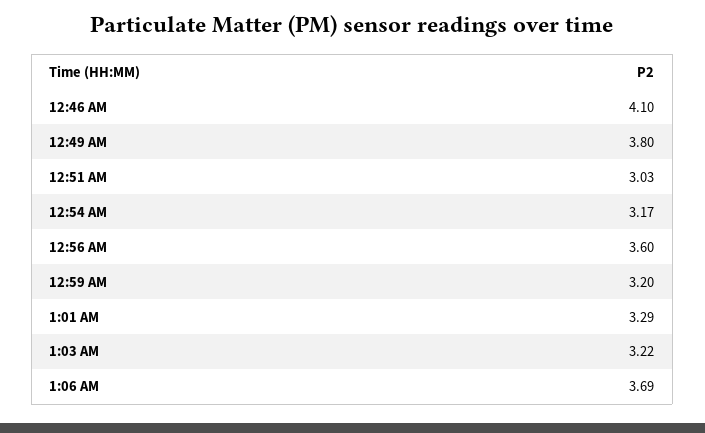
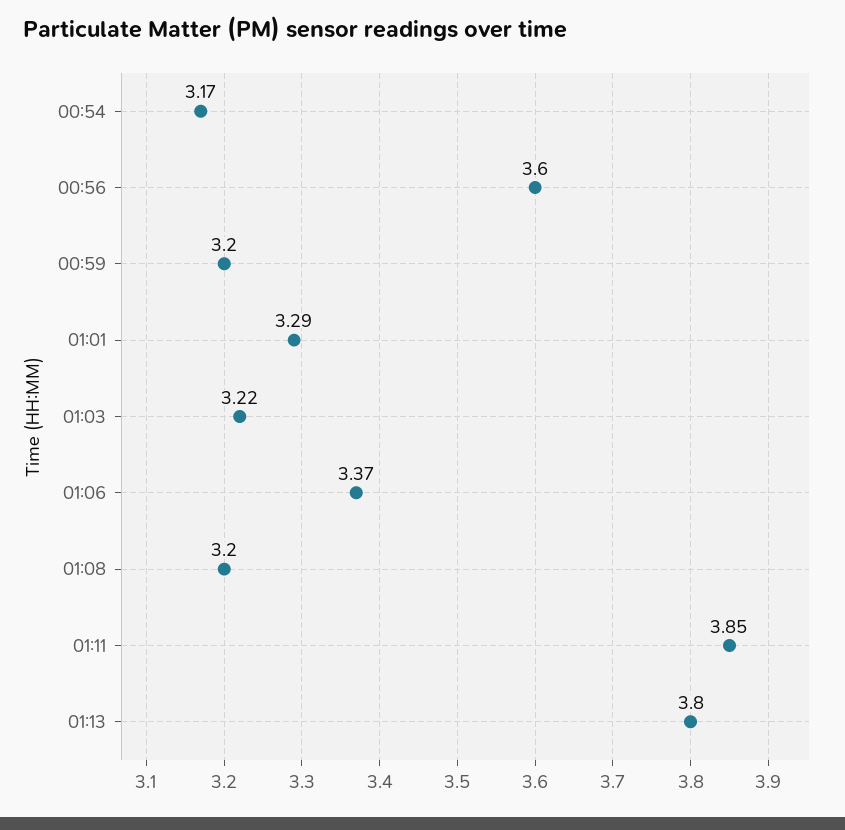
12:46 AM: 4.1 -> none
12:49 AM: 3.8 -> none
12:51 AM: 3.03 -> none
1:06 AM: 3.69 -> 3.37
01:08: none -> 3.2
01:11: none -> 3.85
01:13: none -> 3.8

